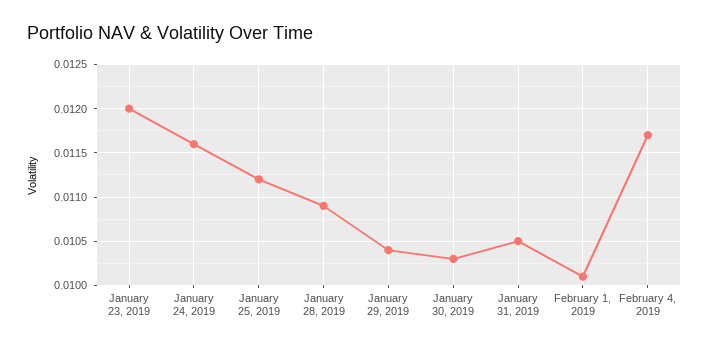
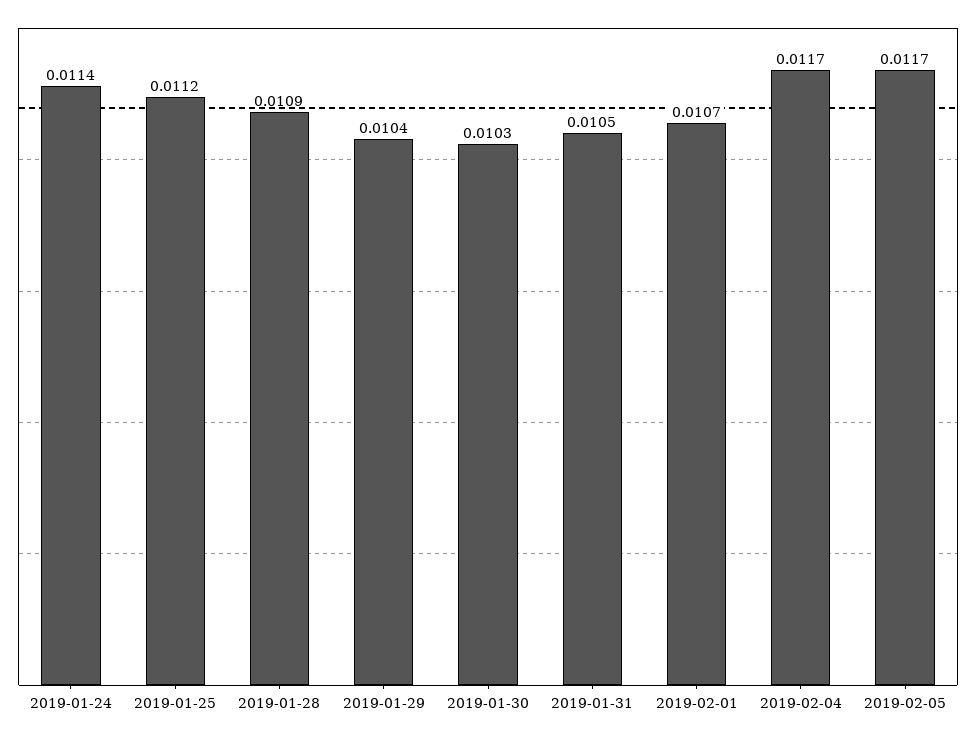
January 23, 2019: 0.012 -> none
January 24, 2019: 0.0116 -> 0.0114
February 1, 2019: 0.0101 -> 0.0107
2019-02-05: none -> 0.0117

